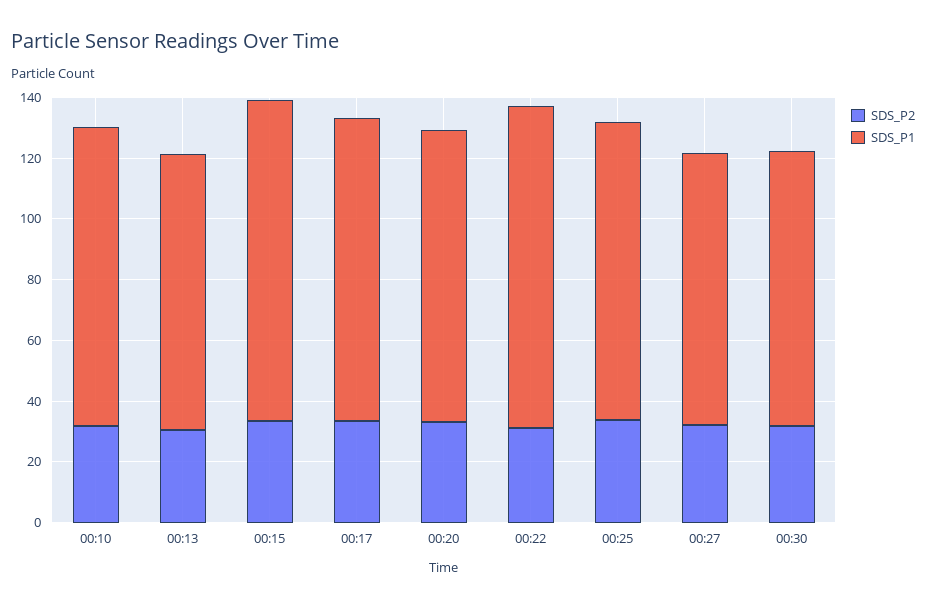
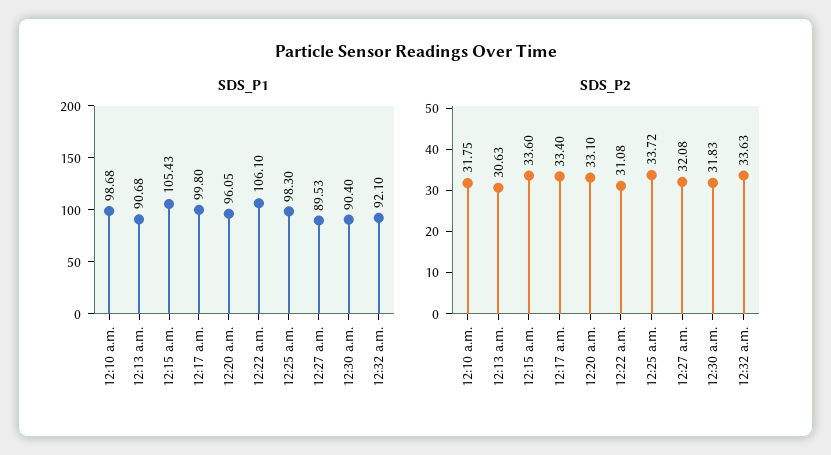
SDS_P1, 12:32 a.m.: none -> 92.1
SDS_P2, 12:32 a.m.: none -> 33.63

